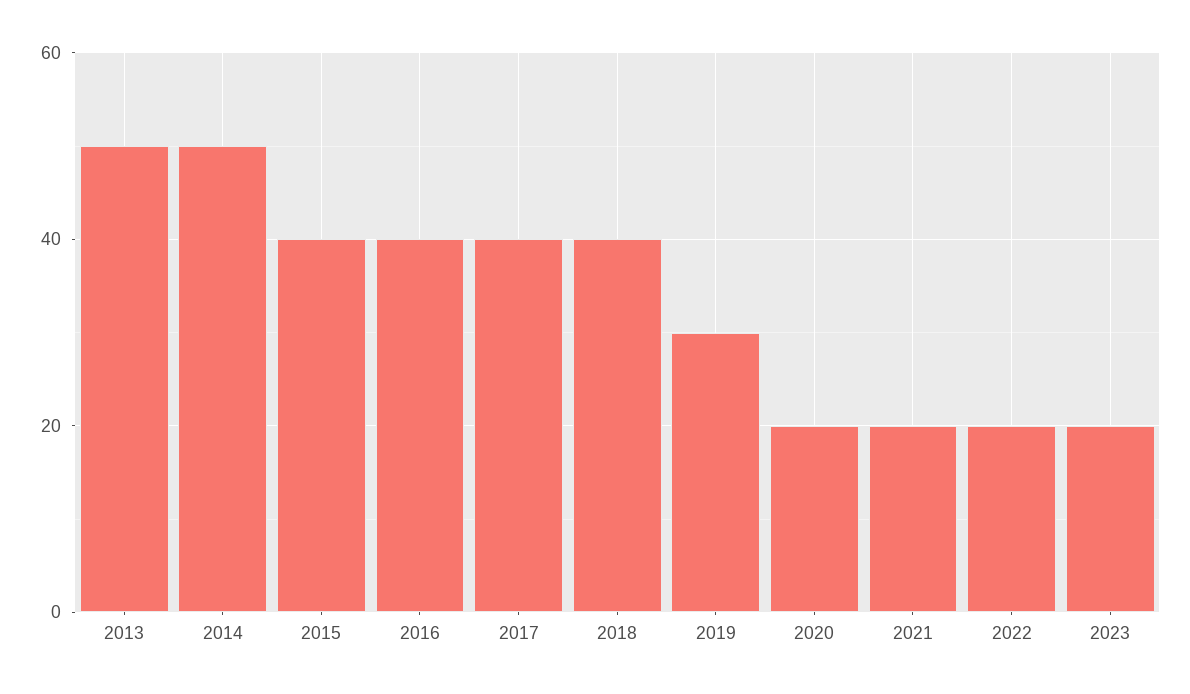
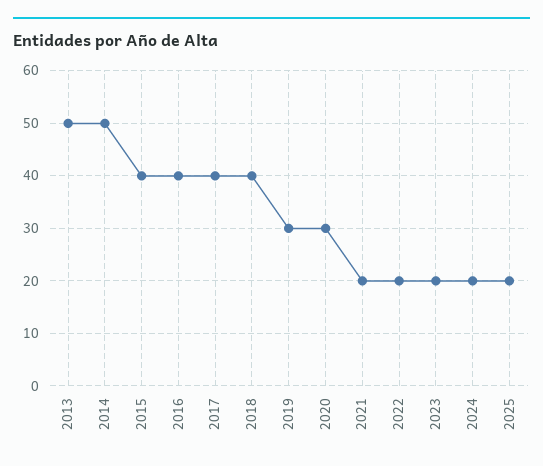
2020: 20 -> 30
2024: none -> 20
2025: none -> 20

